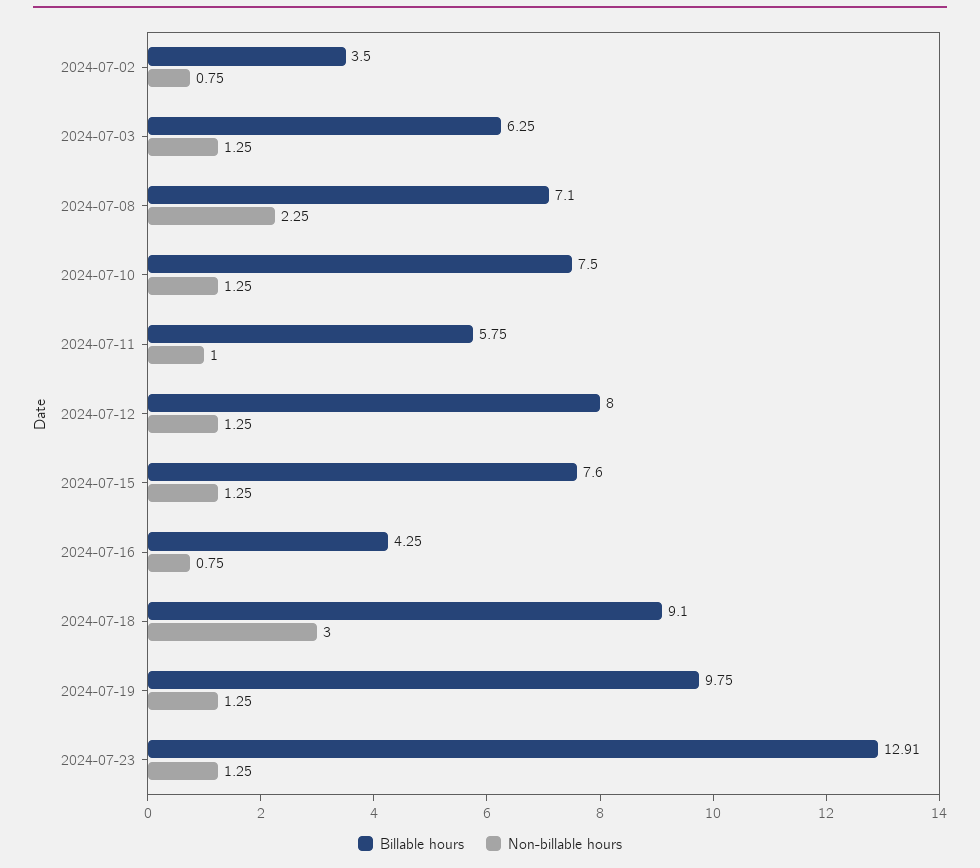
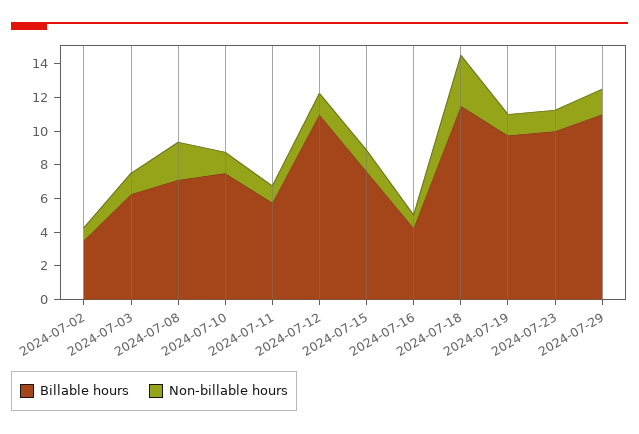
Billable hours, 2024-07-12: 8 -> 11
Billable hours, 2024-07-18: 9.1 -> 11.5
Billable hours, 2024-07-23: 12.91 -> 10
Billable hours, 2024-07-29: none -> 11
Non-billable hours, 2024-07-29: none -> 1.5

